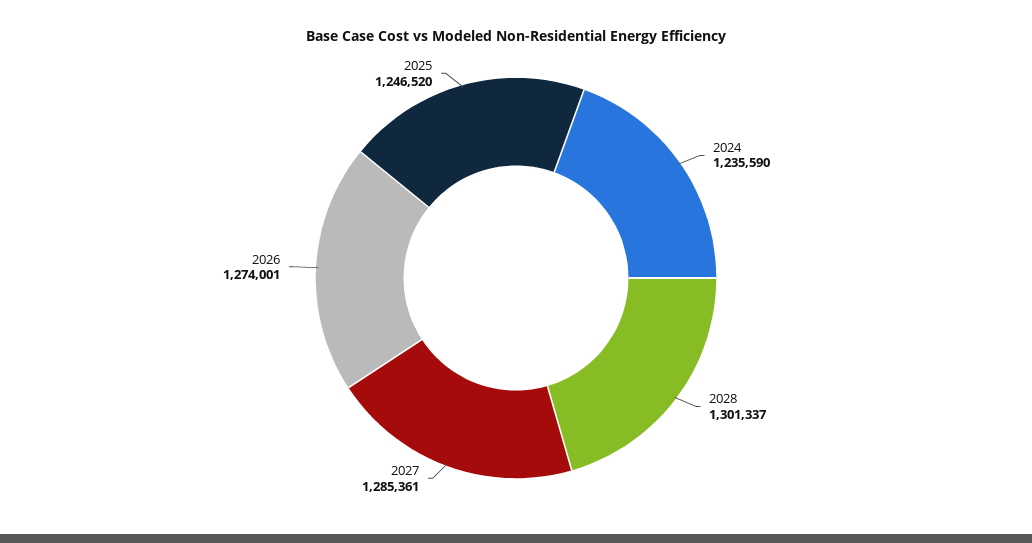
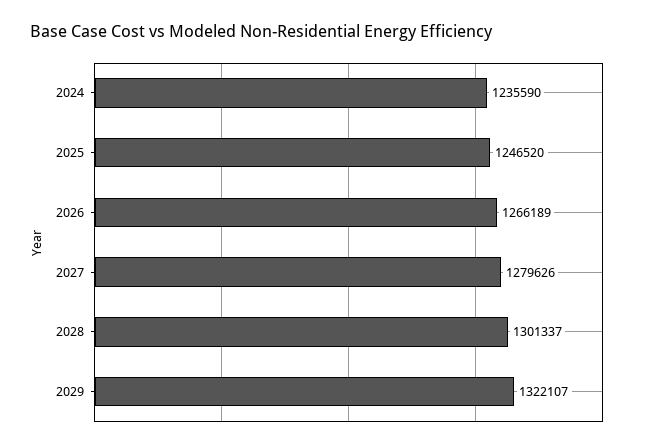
2027: 1285361 -> 1279626
2026: 1274001 -> 1266189
2029: none -> 1322107

